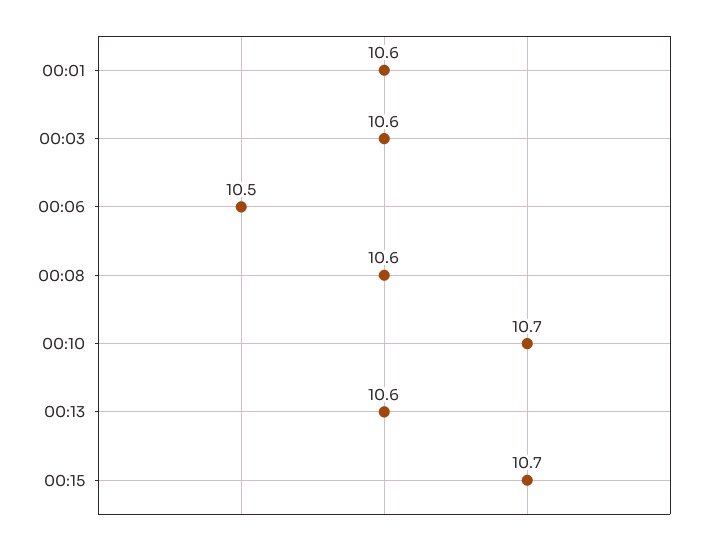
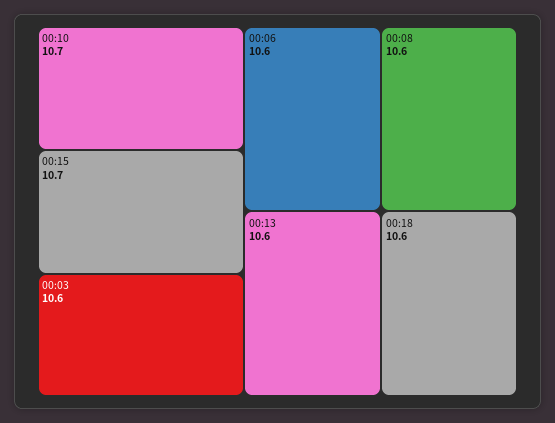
00:01: 10.6 -> none
00:06: 10.5 -> 10.6
00:18: none -> 10.6

